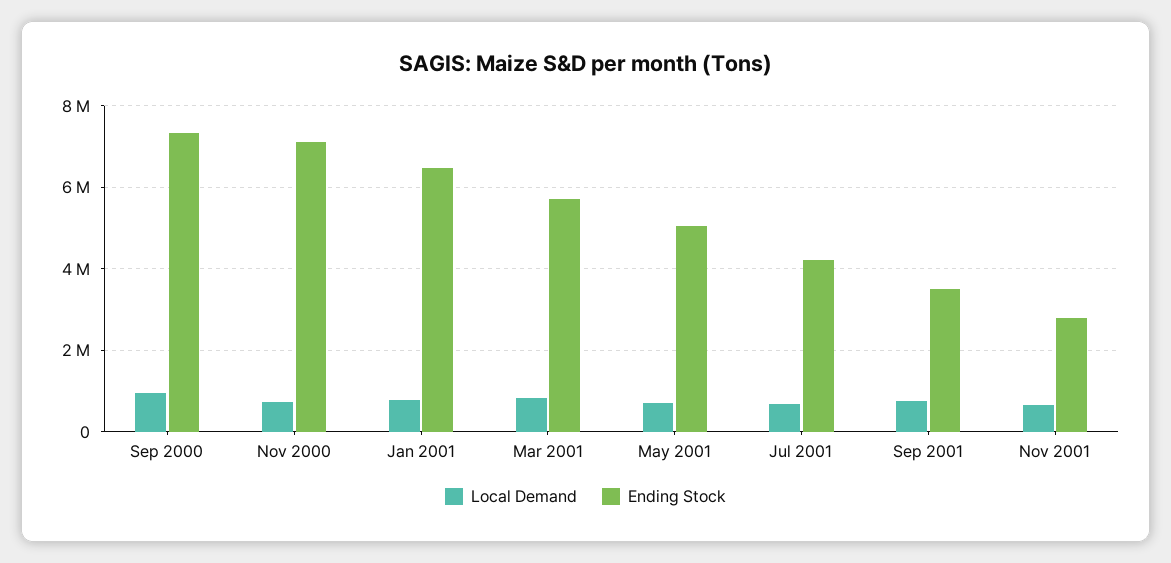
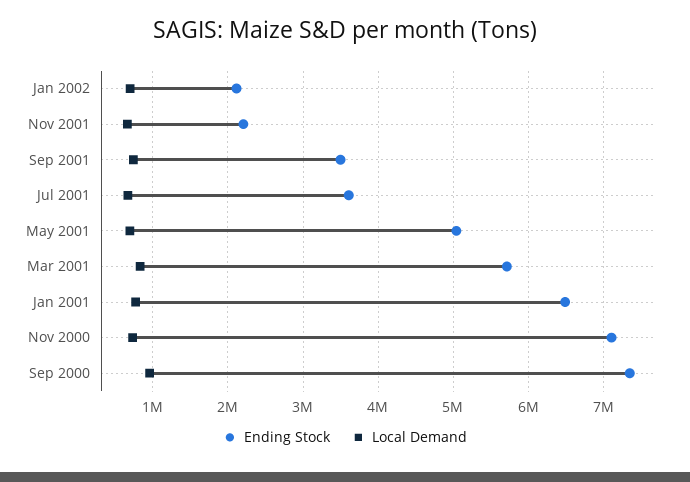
Ending Stock, Jul 2001: 4200000 -> 3600000
Ending Stock, Nov 2001: 2800000 -> 2200000
Ending Stock, Jan 2002: none -> 2100000
Local Demand, Jan 2002: none -> 700000

